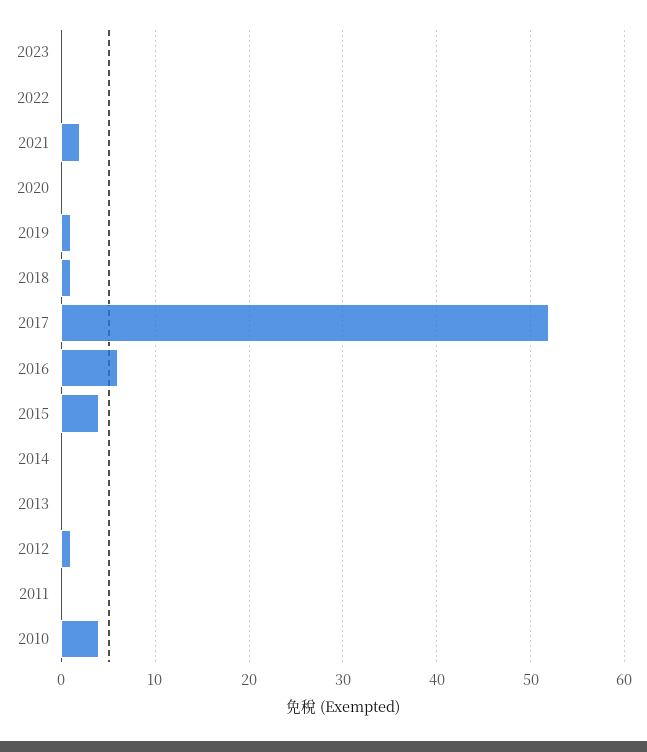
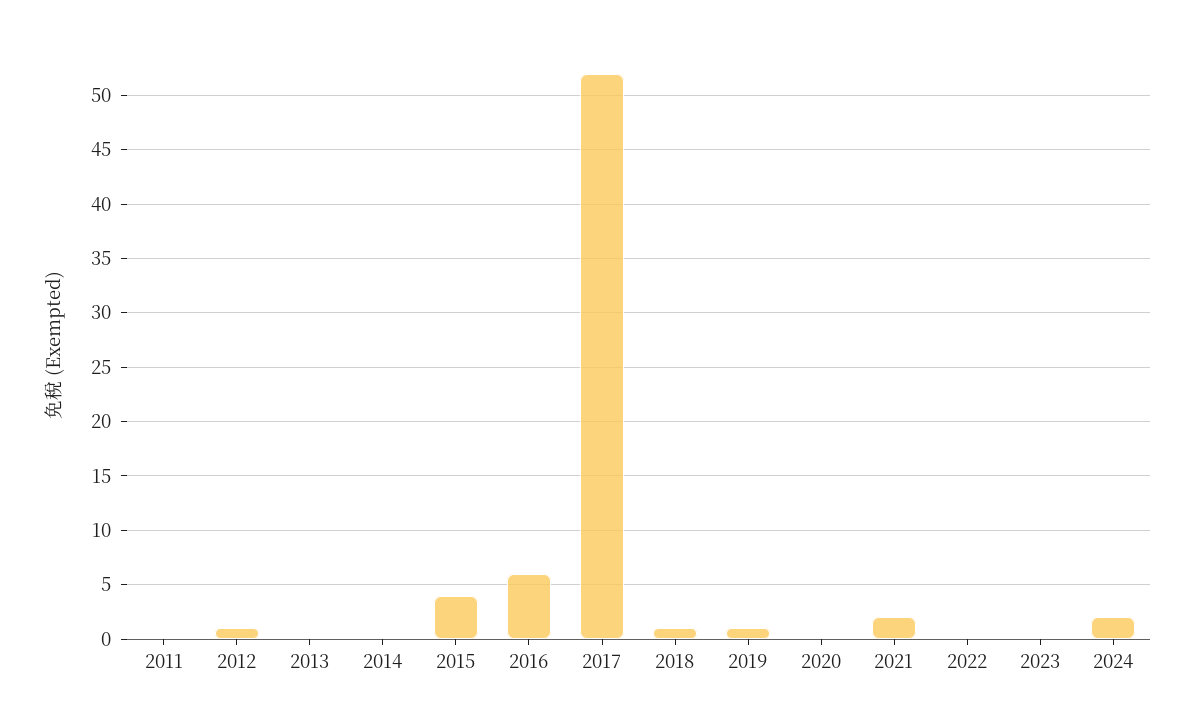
2010: 4 -> none
2024: none -> 2

